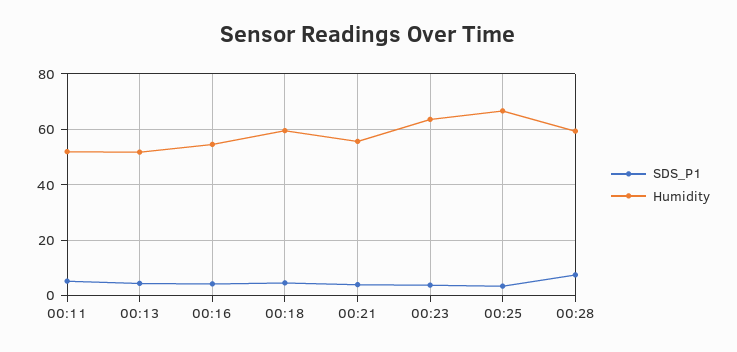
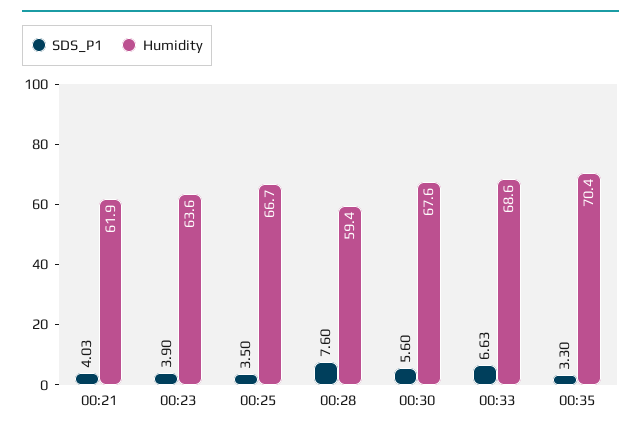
SDS_P1, 00:11: 5 -> none
Humidity, 00:11: 52.5 -> none
SDS_P1, 00:13: 5 -> none
Humidity, 00:13: 52.5 -> none
SDS_P1, 00:16: 5 -> none
Humidity, 00:16: 55 -> none
SDS_P1, 00:18: 5 -> none
Humidity, 00:18: 60 -> none
Humidity, 00:21: 55 -> 61.9
SDS_P1, 00:30: none -> 5.6
Humidity, 00:30: none -> 67.6
SDS_P1, 00:33: none -> 6.63
Humidity, 00:33: none -> 68.6
SDS_P1, 00:35: none -> 3.3
Humidity, 00:35: none -> 70.4

